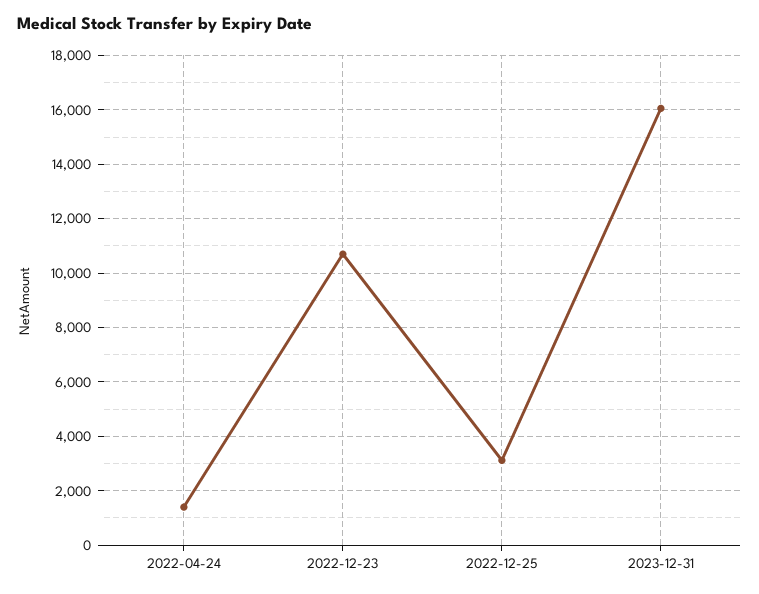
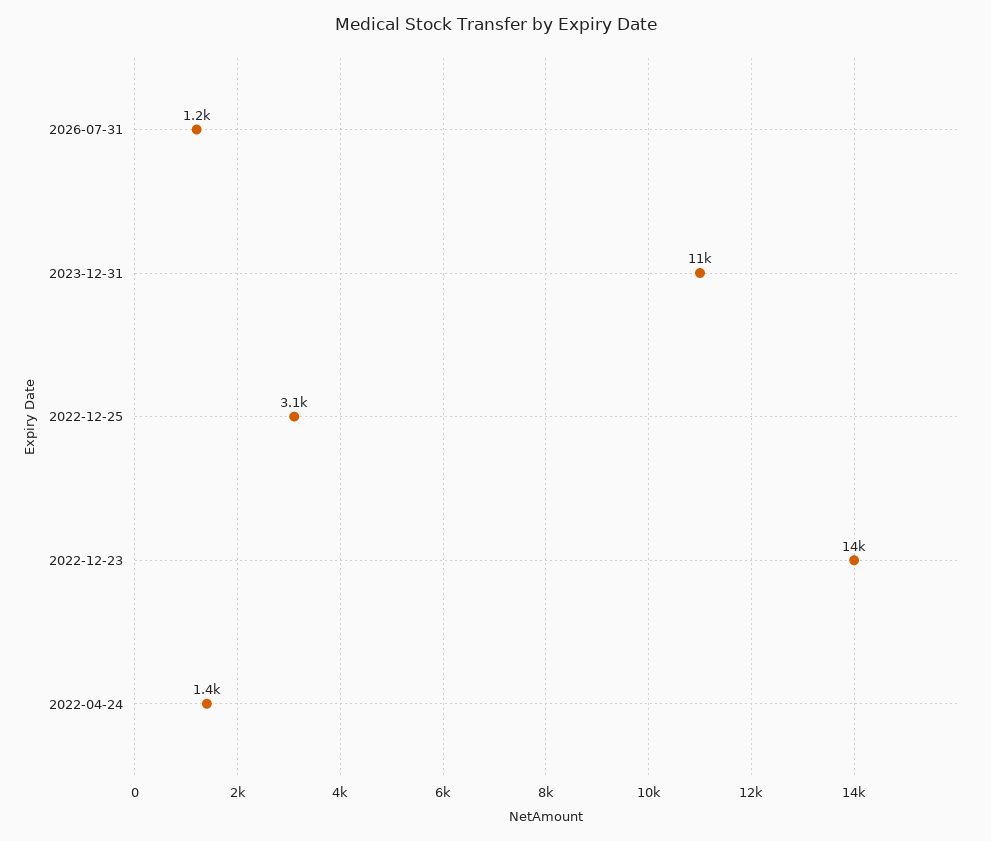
2022-12-23: 10750 -> 14000
2023-12-31: 16000 -> 11000
2026-07-31: none -> 1200

